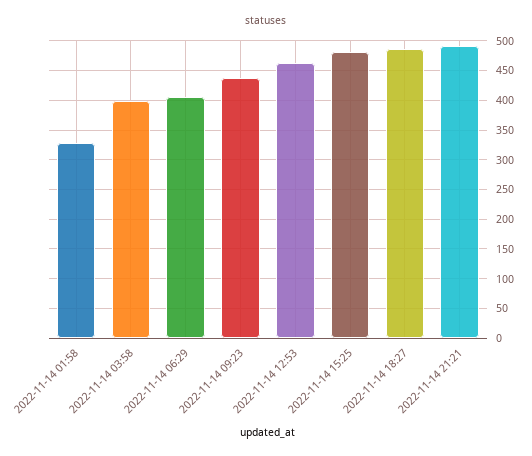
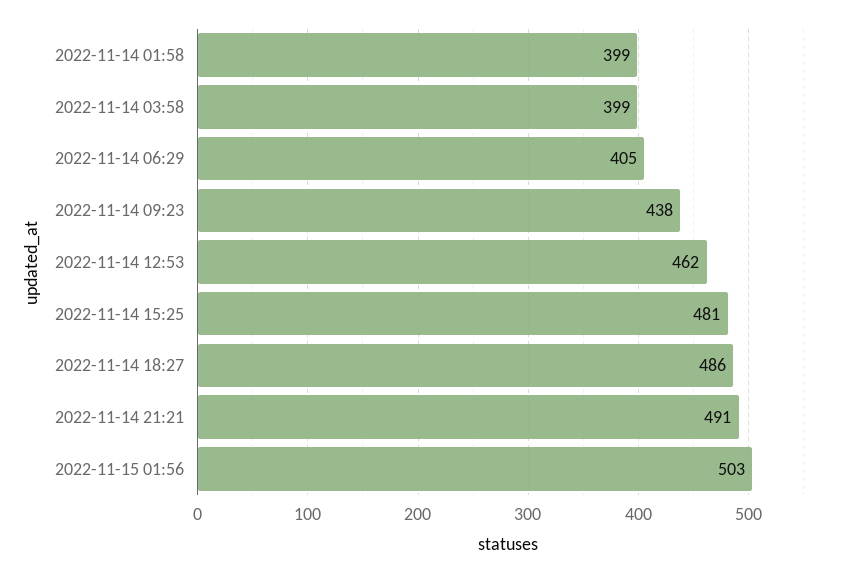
2022-11-14 01:58: 325 -> 399
2022-11-15 01:56: none -> 503

